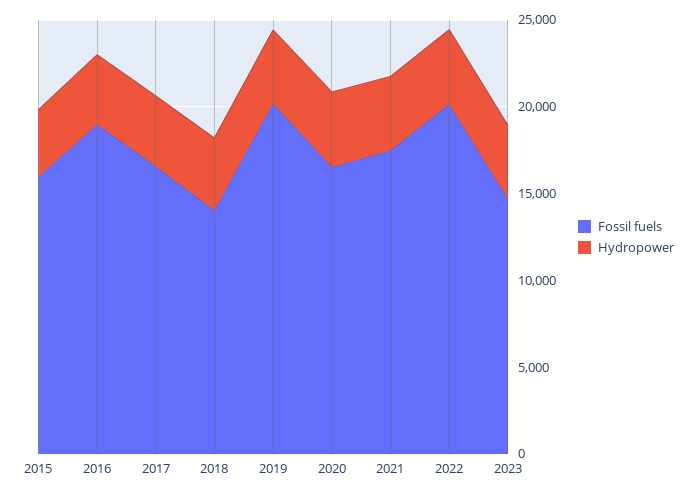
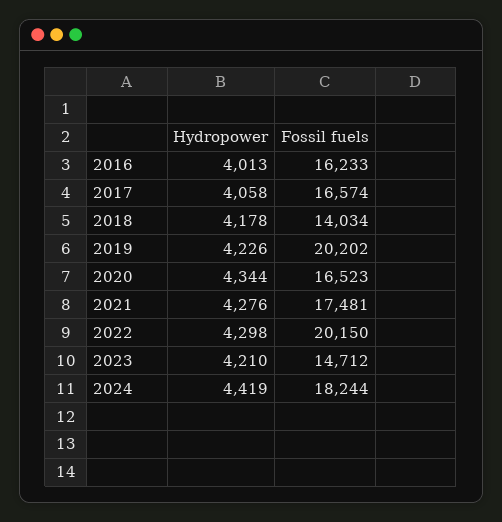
Fossil fuels, 2015: 16000 -> none
Hydropower, 2015: 4000 -> none
Fossil fuels, 2016: 19000 -> 16233
Hydropower, 2024: none -> 4419
Fossil fuels, 2024: none -> 18244

